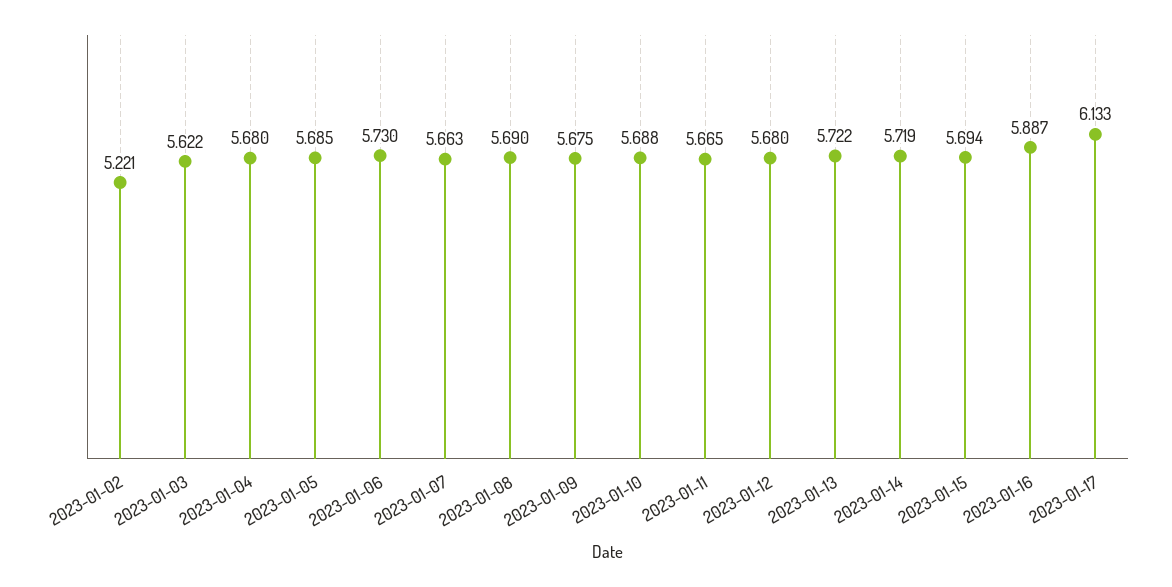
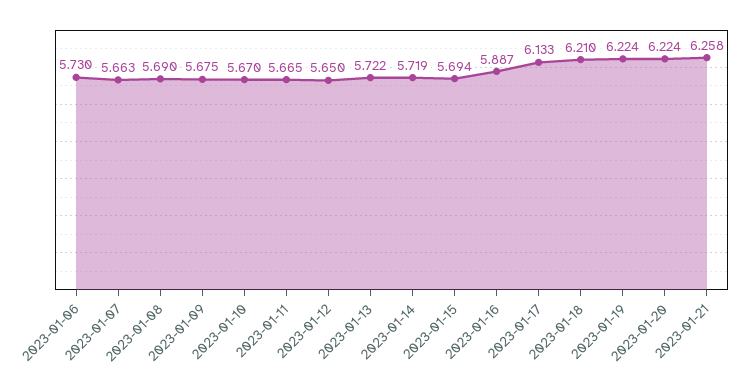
2023-01-02: 5.221 -> none
2023-01-03: 5.622 -> none
2023-01-04: 5.68 -> none
2023-01-05: 5.685 -> none
2023-01-10: 5.688 -> 5.67
2023-01-12: 5.68 -> 5.65
2023-01-18: none -> 6.21
2023-01-19: none -> 6.224
2023-01-20: none -> 6.224
2023-01-21: none -> 6.258

